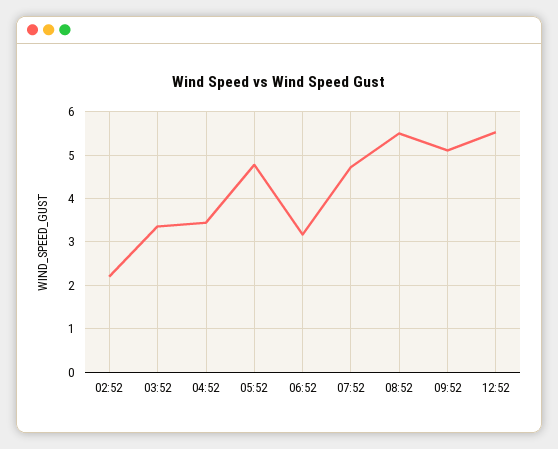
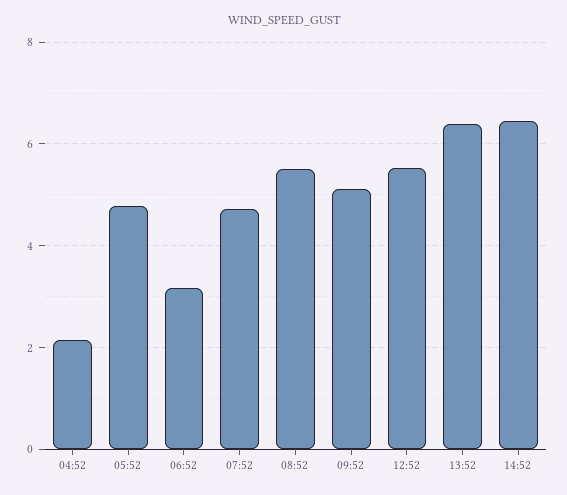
02:52: 2.2 -> none
03:52: 3.4 -> none
04:52: 3.4 -> 2.2
13:52: none -> 6.4
14:52: none -> 6.4

